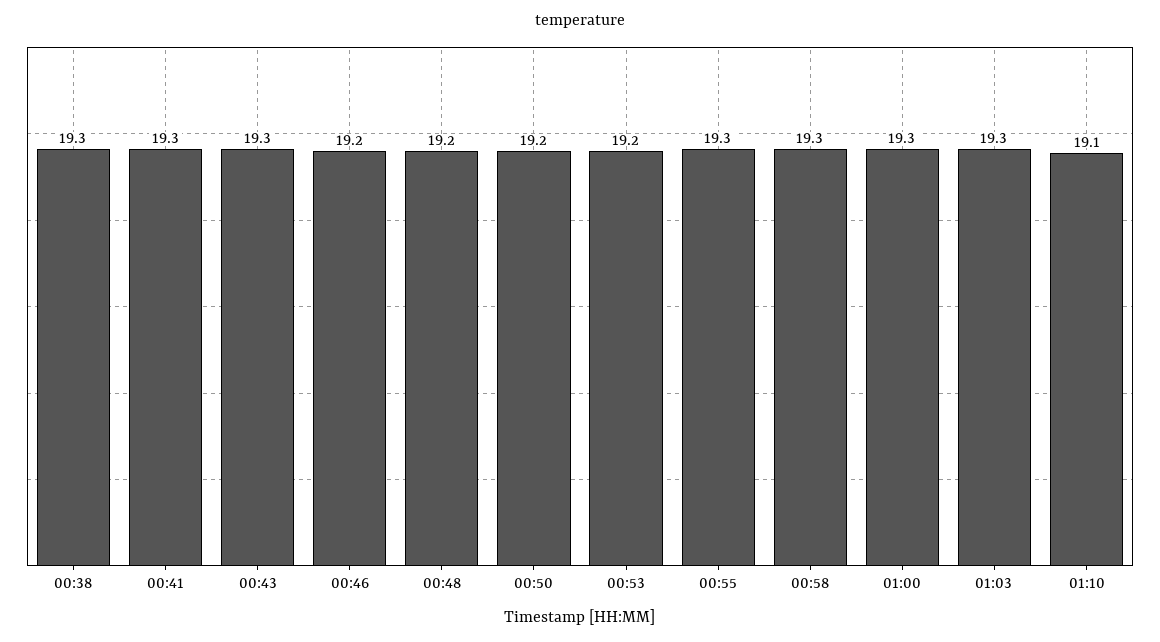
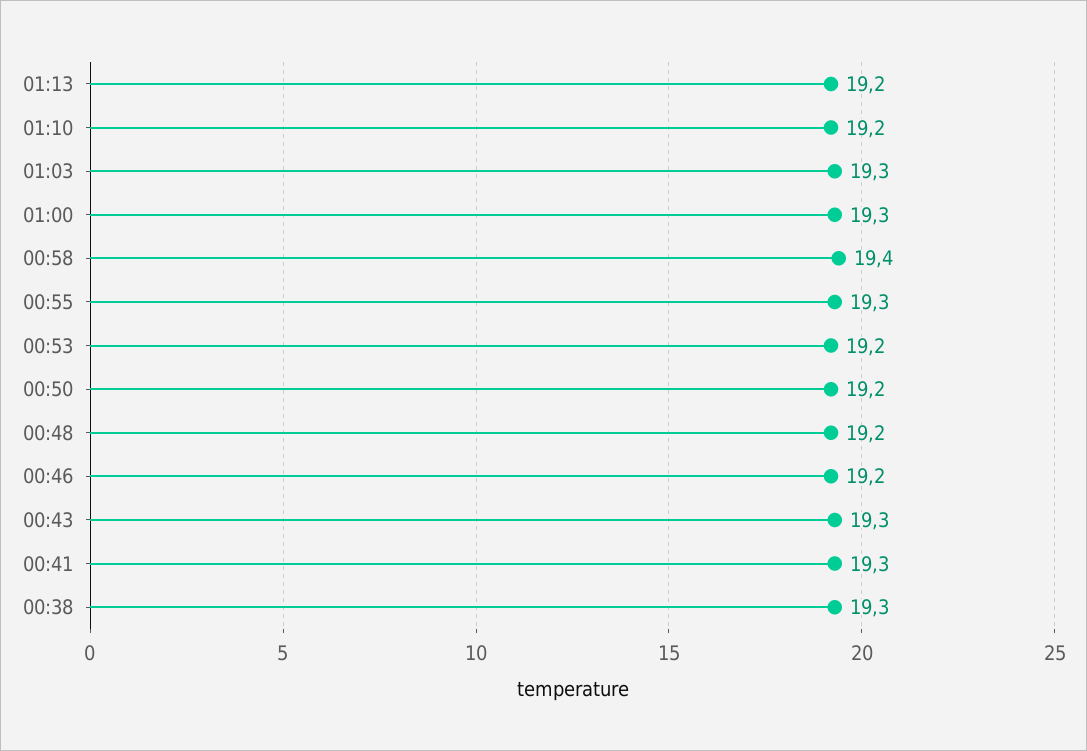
00:58: 19.3 -> 19.4
01:10: 19.1 -> 19.2
01:13: none -> 19.2

